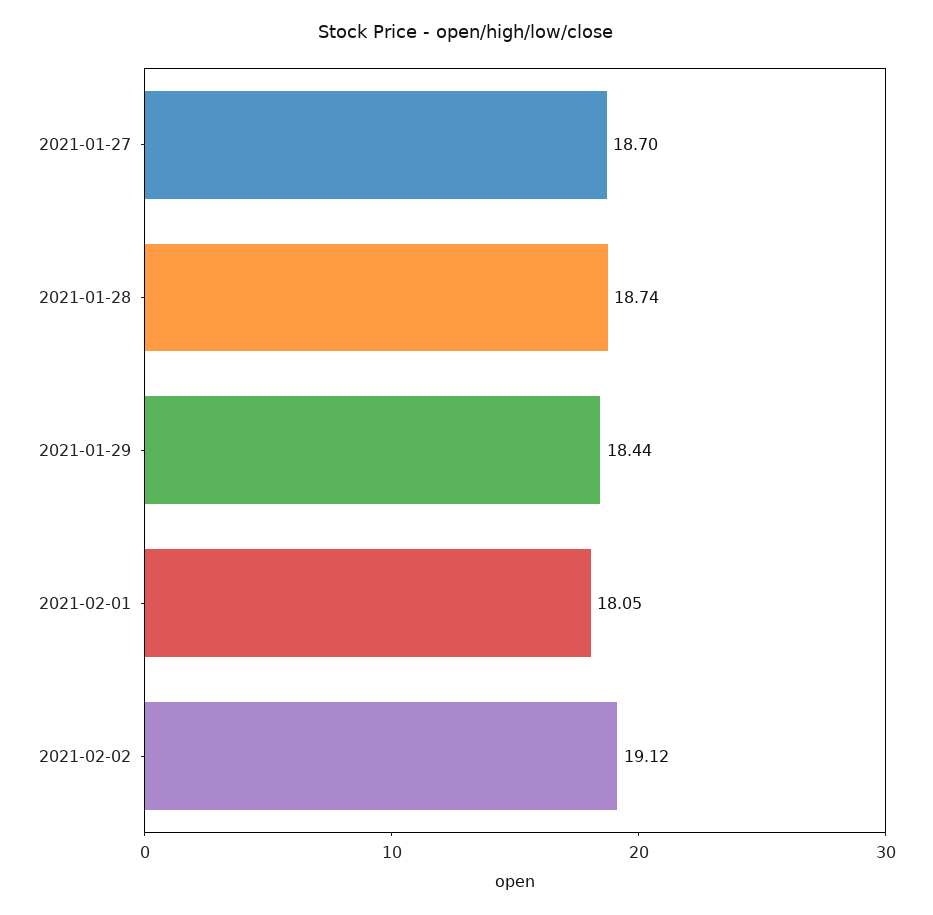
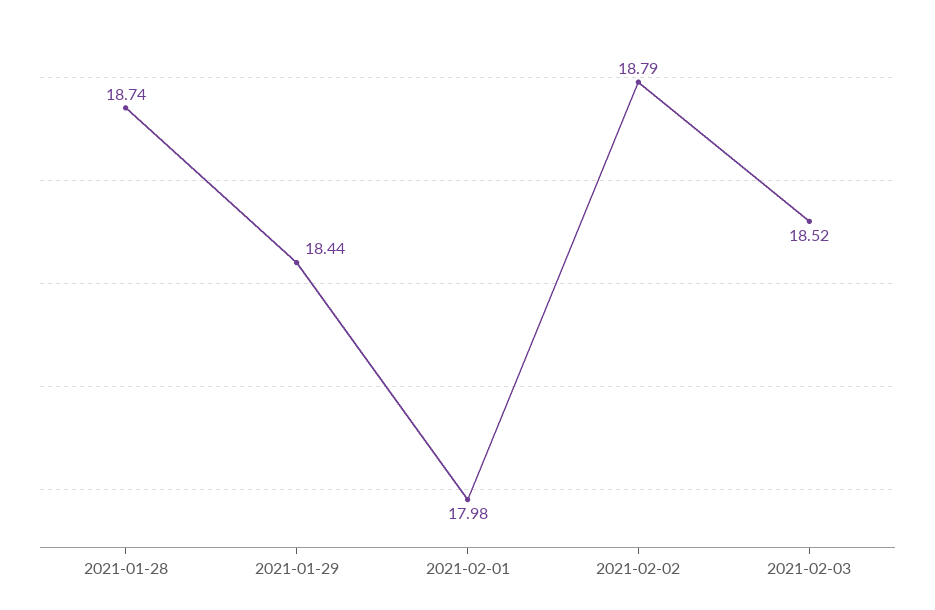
2021-01-27: 18.7 -> none
2021-02-01: 18.05 -> 17.98
2021-02-02: 19.12 -> 18.79
2021-02-03: none -> 18.52

